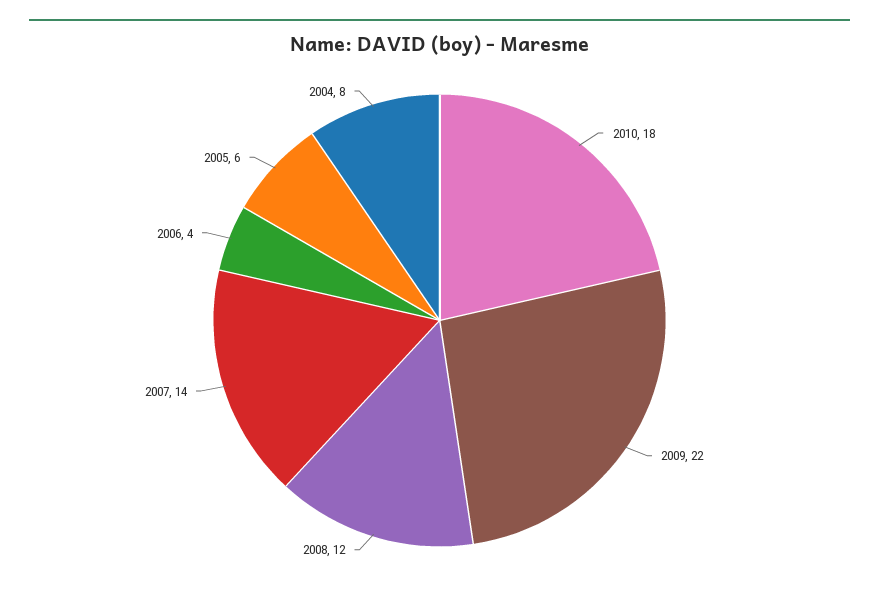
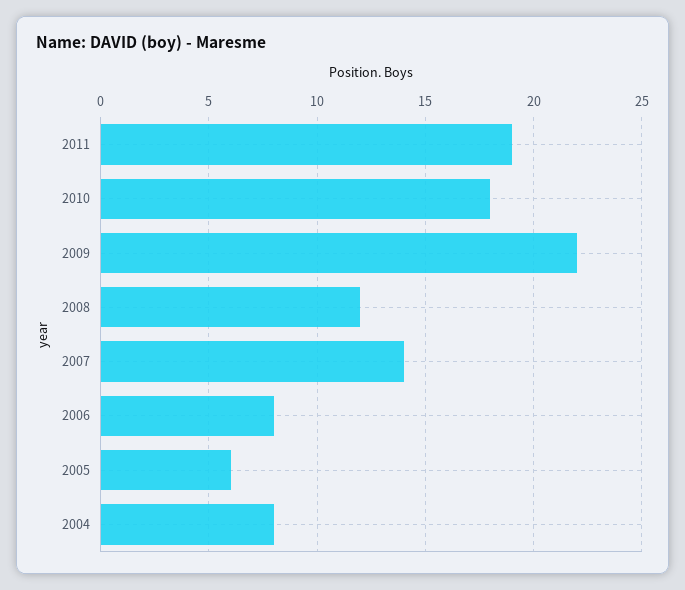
2006: 4 -> 8
2011: none -> 19

